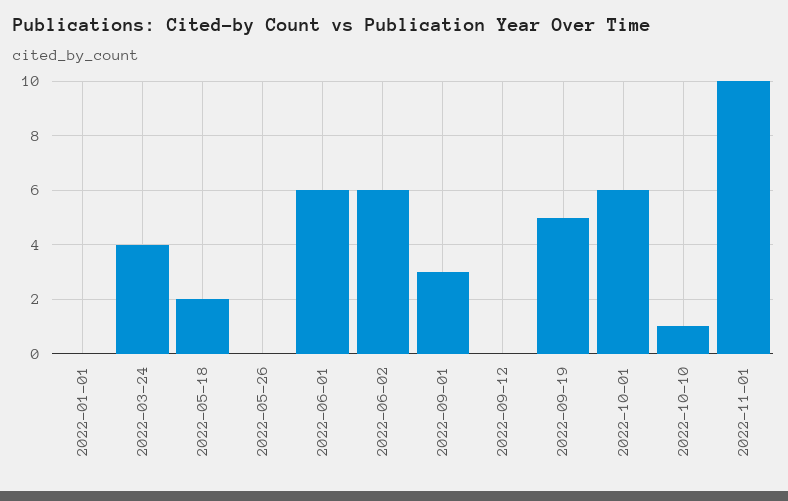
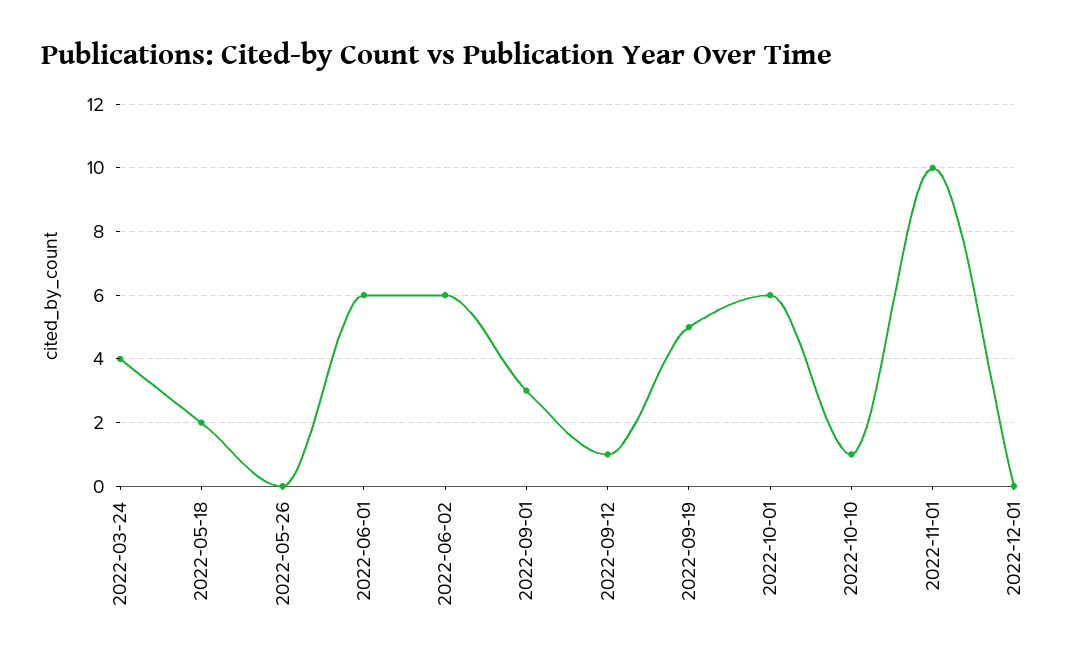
2022-01-01: 0 -> none
2022-09-12: 0 -> 1
2022-12-01: none -> 0

